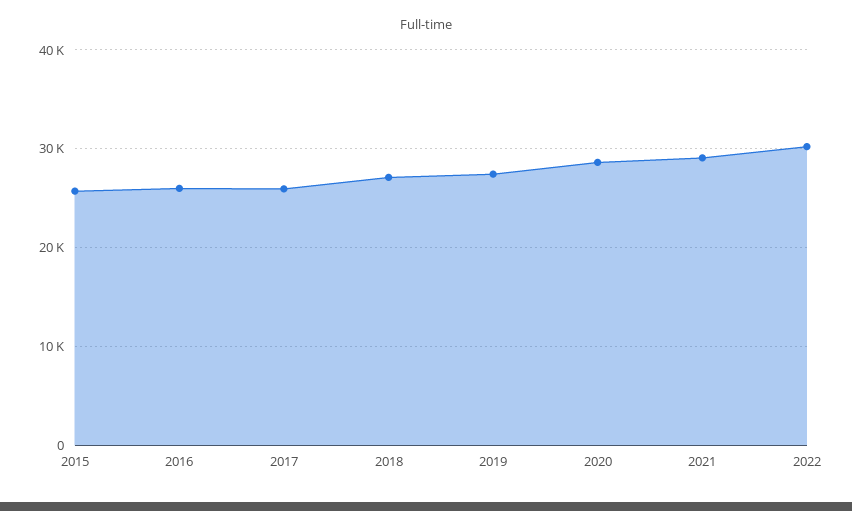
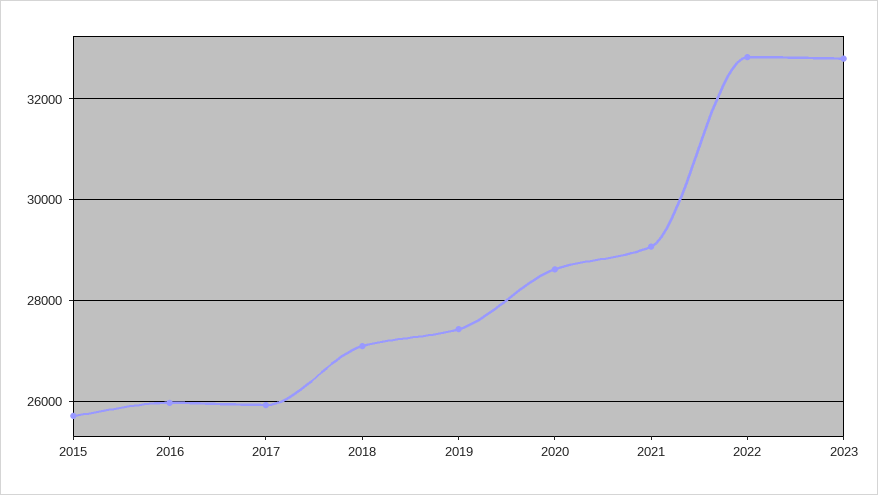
2022: 30000 -> 32800
2023: none -> 32800

